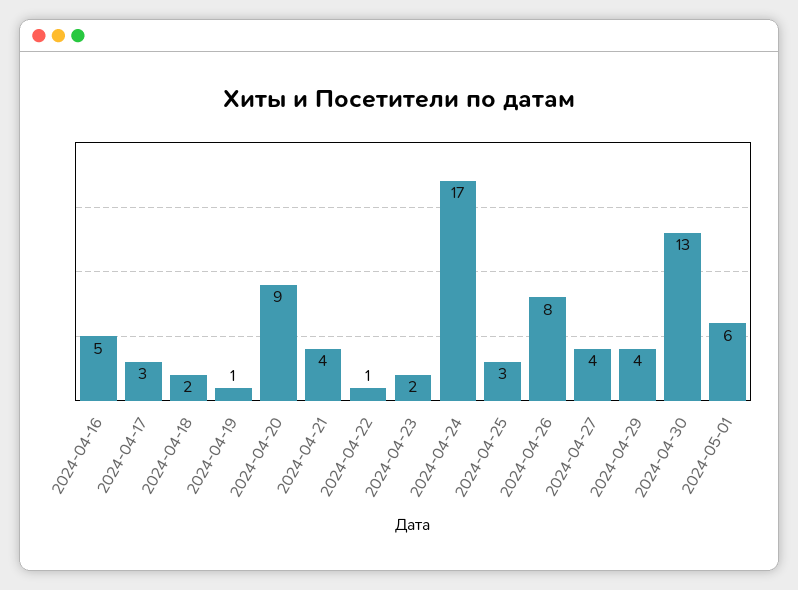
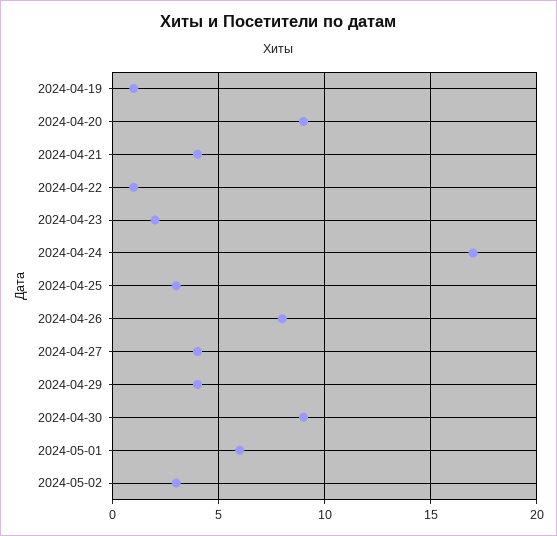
2024-04-16: 5 -> none
2024-04-17: 3 -> none
2024-04-18: 2 -> none
2024-04-30: 13 -> 9
2024-05-02: none -> 3

